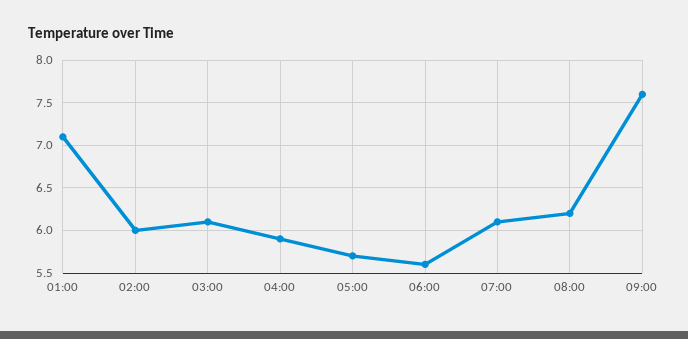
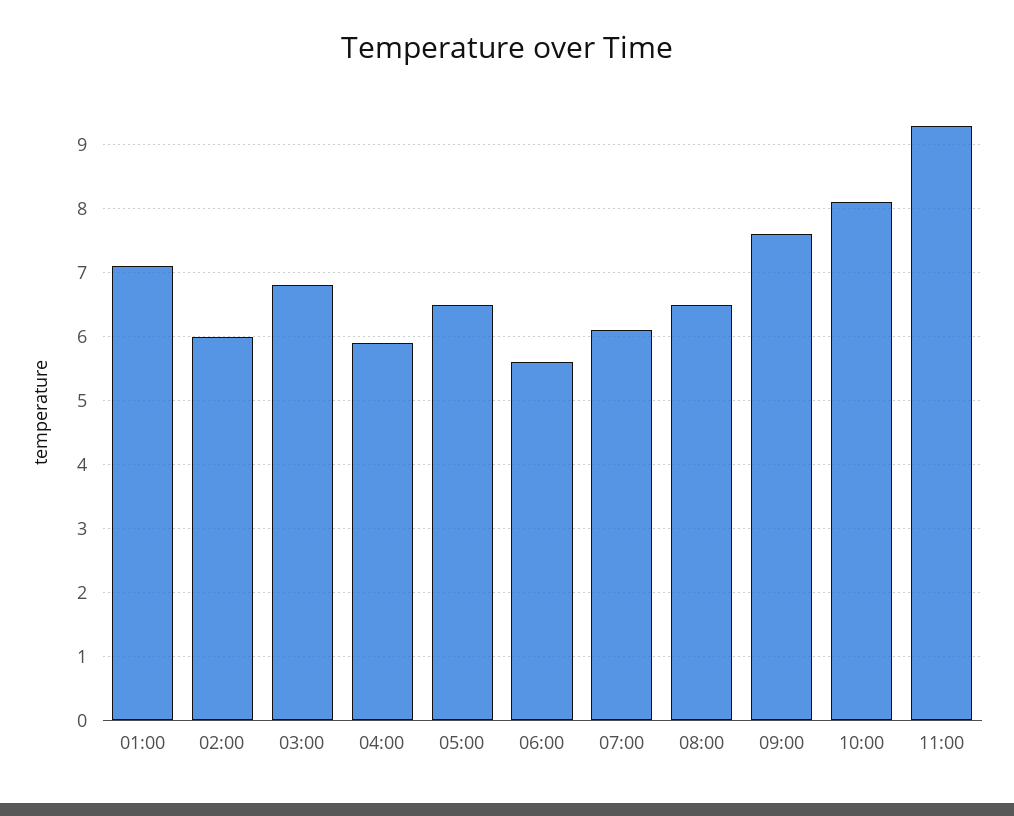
03:00: 6.1 -> 6.8
05:00: 5.7 -> 6.5
08:00: 6.2 -> 6.5
10:00: none -> 8.1
11:00: none -> 9.3

